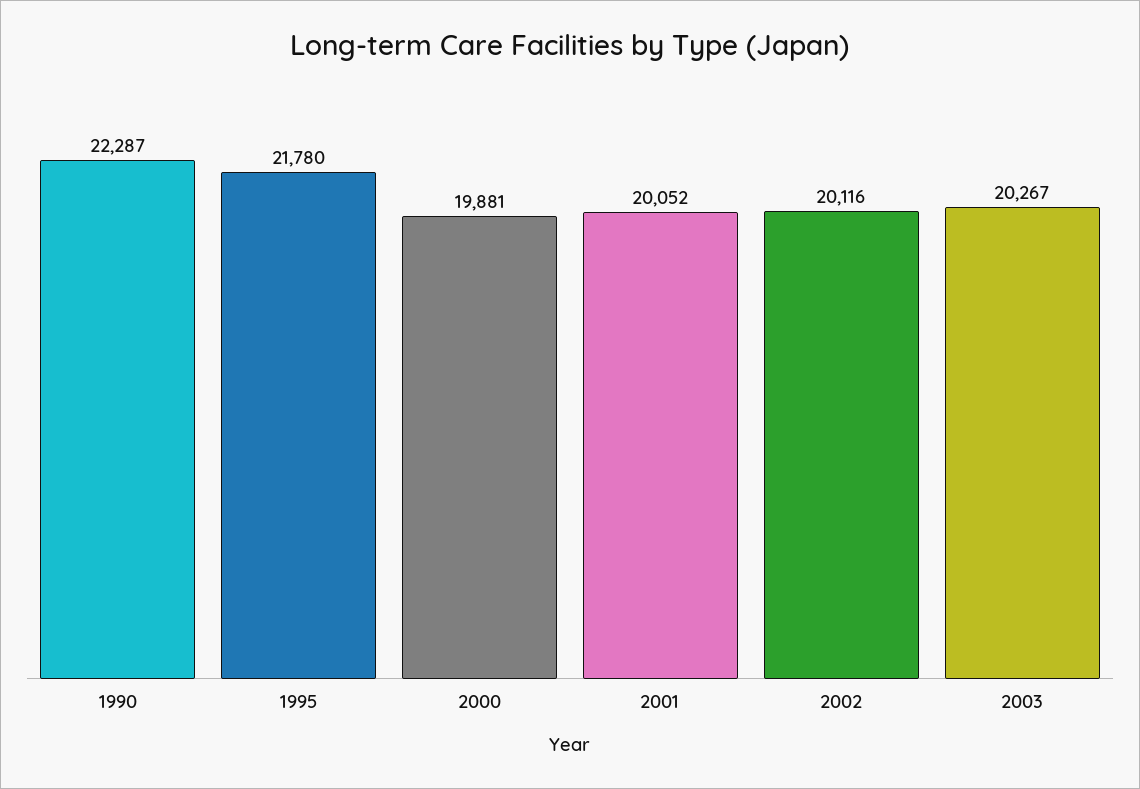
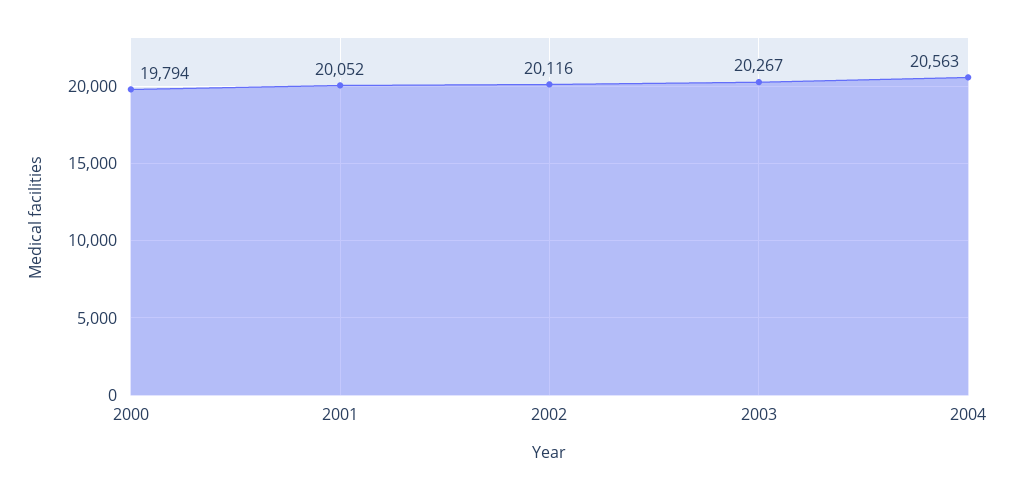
1990: 22287 -> none
1995: 21780 -> none
2000: 19881 -> 19794
2004: none -> 20563

